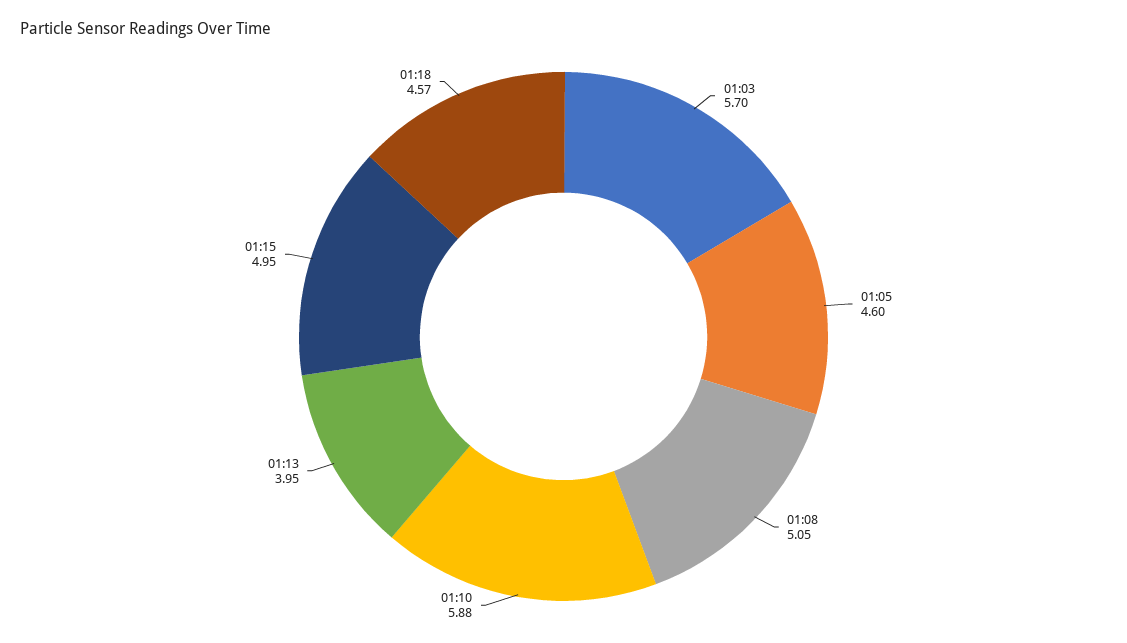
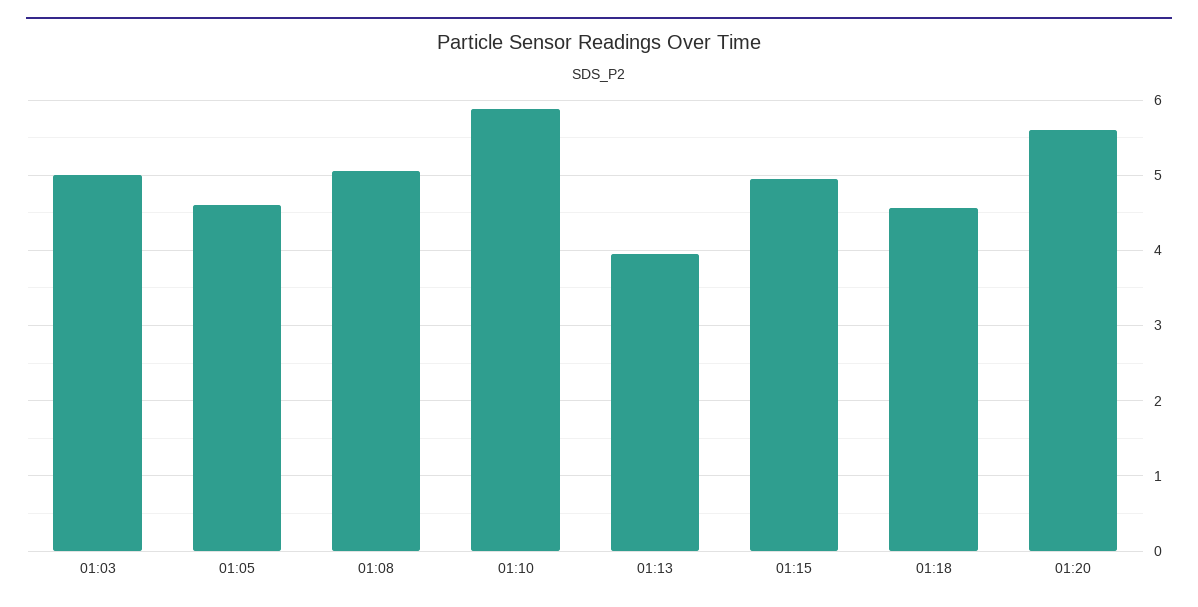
01:03: 5.7 -> 5
01:20: none -> 5.6

